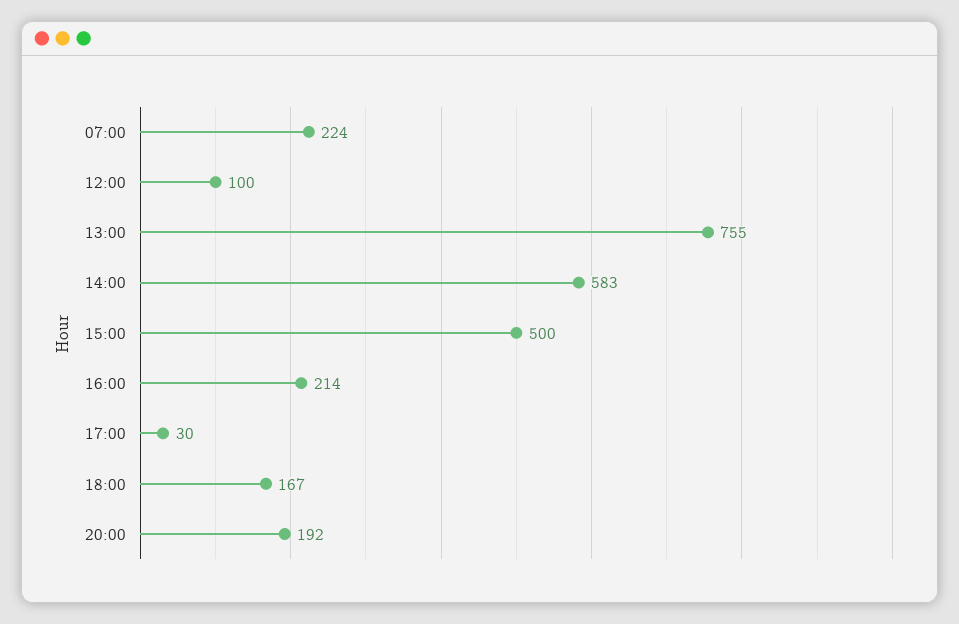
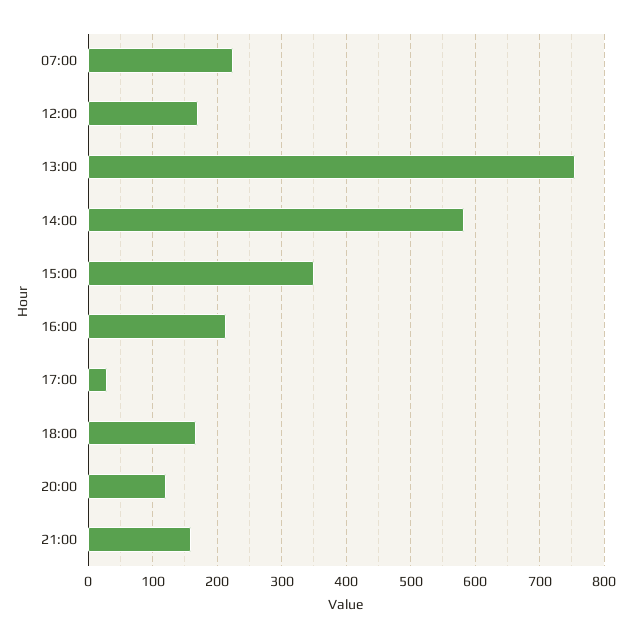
12:00: 100 -> 170
15:00: 500 -> 350
20:00: 192 -> 120
21:00: none -> 160

